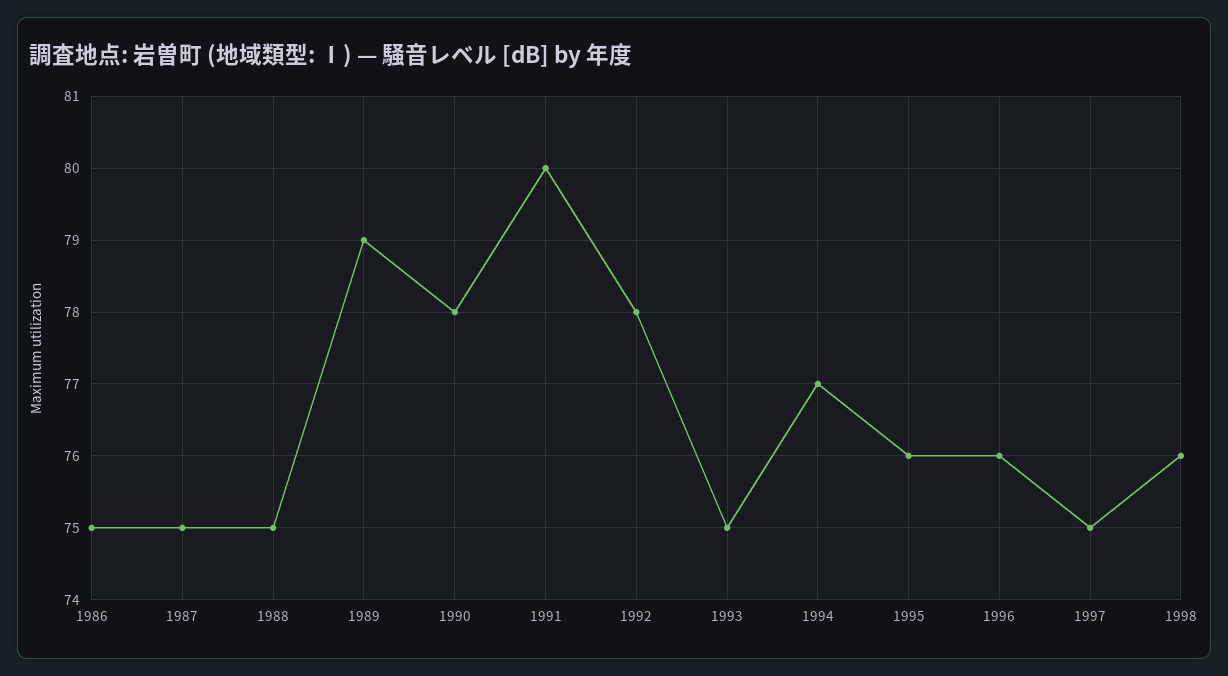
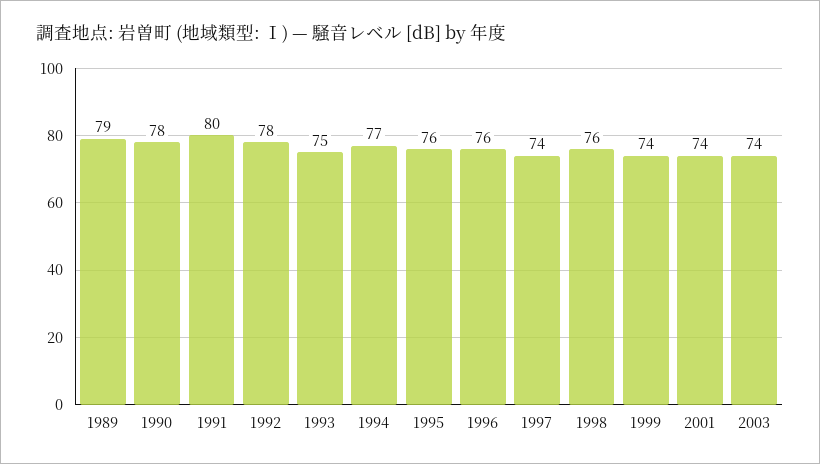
1986: 75 -> none
1987: 75 -> none
1988: 75 -> none
1997: 75 -> 74
1999: none -> 74
2001: none -> 74
2003: none -> 74

